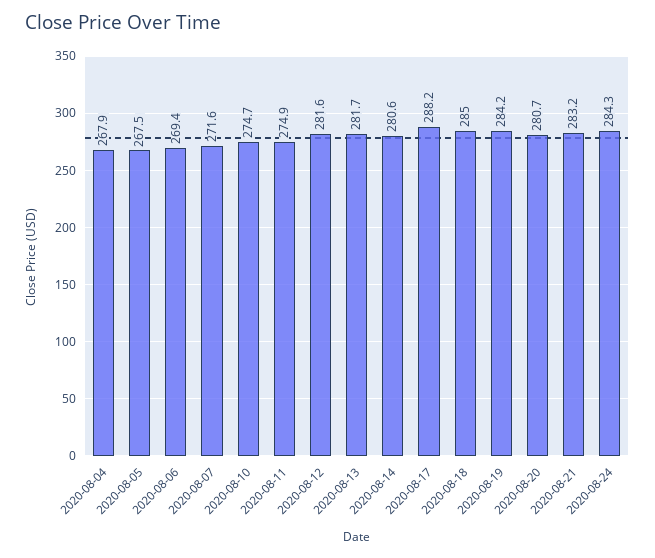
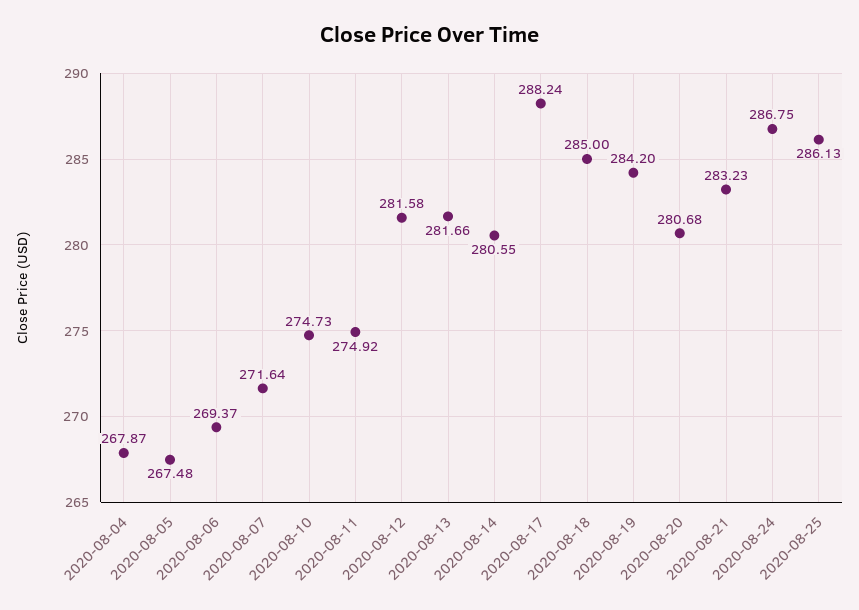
2020-08-24: 284.3 -> 286.75
2020-08-25: none -> 286.13

